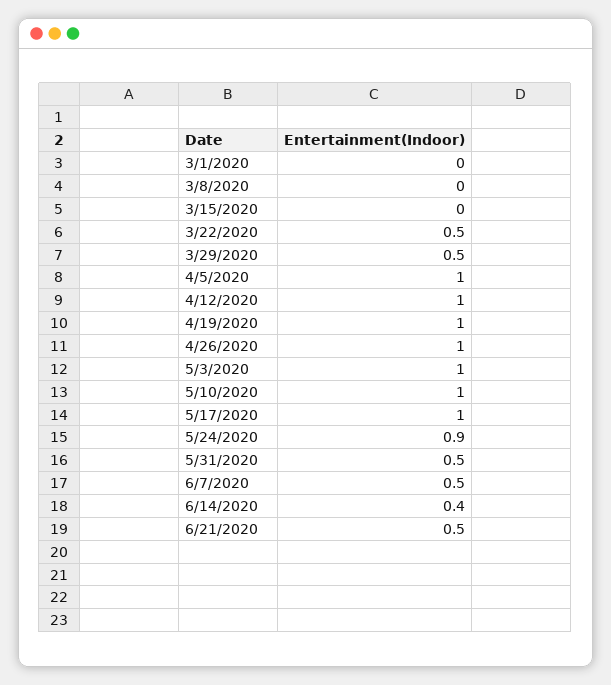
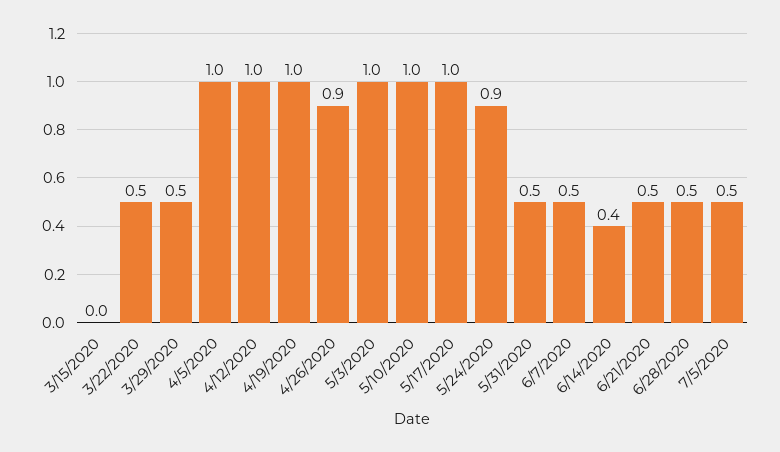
3/1/2020: 0 -> none
3/8/2020: 0 -> none
4/26/2020: 1 -> 0.9
6/28/2020: none -> 0.5
7/5/2020: none -> 0.5

